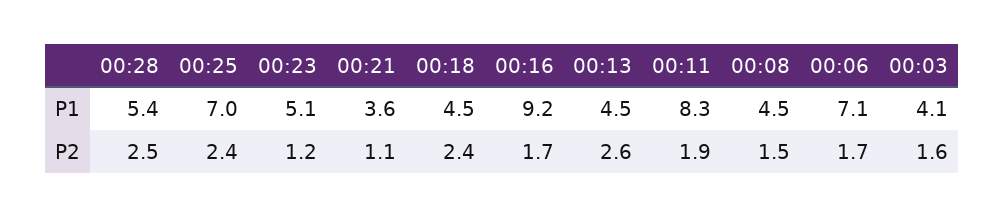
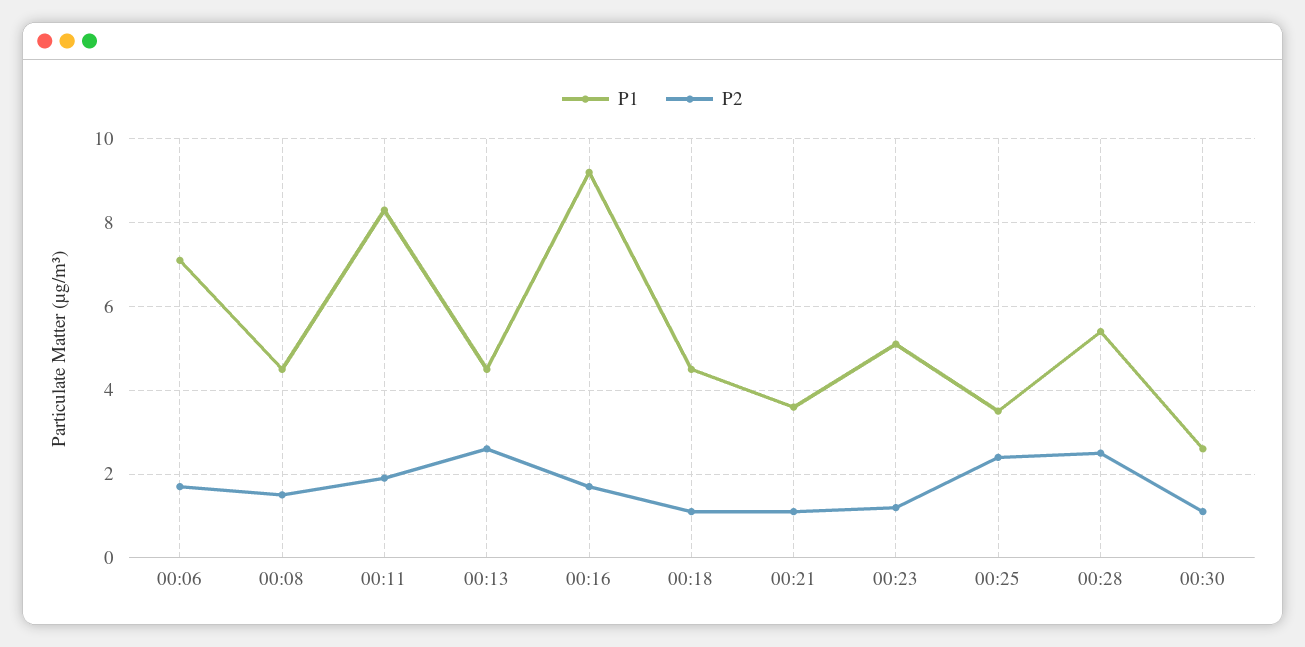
P1, 00:25: 7 -> 3.5
P1, 00:03: 4.1 -> none
P2, 00:18: 2.4 -> 1
P2, 00:03: 1.6 -> none
P1, 00:30: none -> 2.5
P2, 00:30: none -> 1

